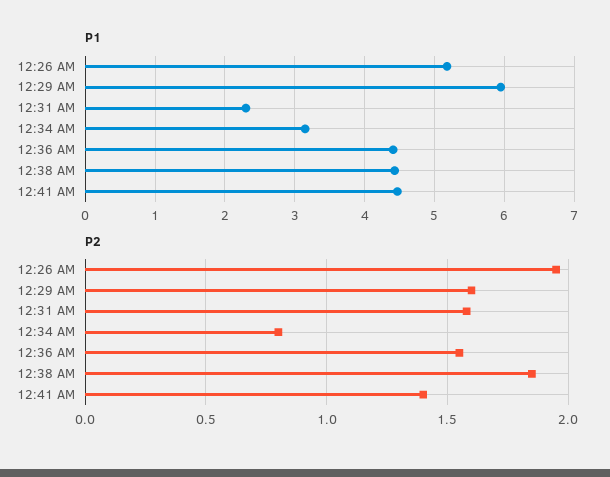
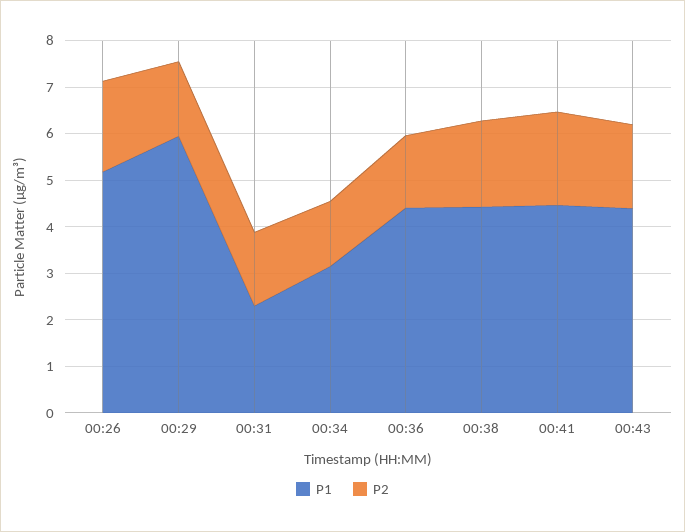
P2, 12:34 AM: 0.8 -> 1.4
P2, 12:41 AM: 1.4 -> 2
P1, 00:43: none -> 4.4
P2, 00:43: none -> 1.8

